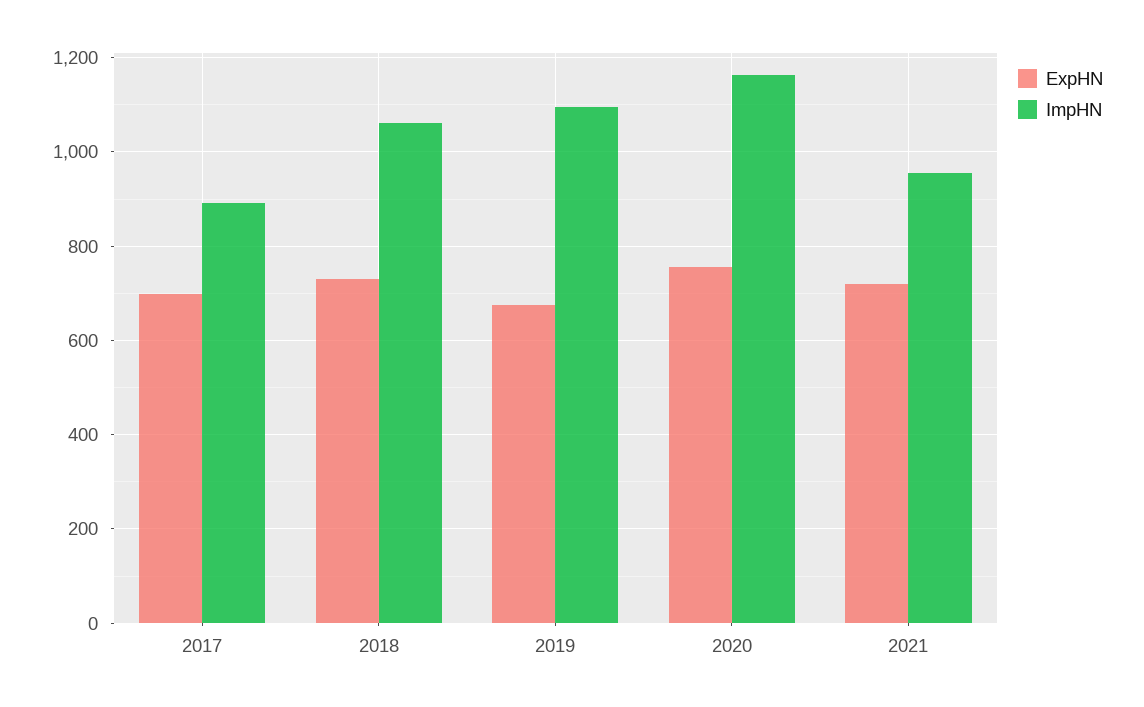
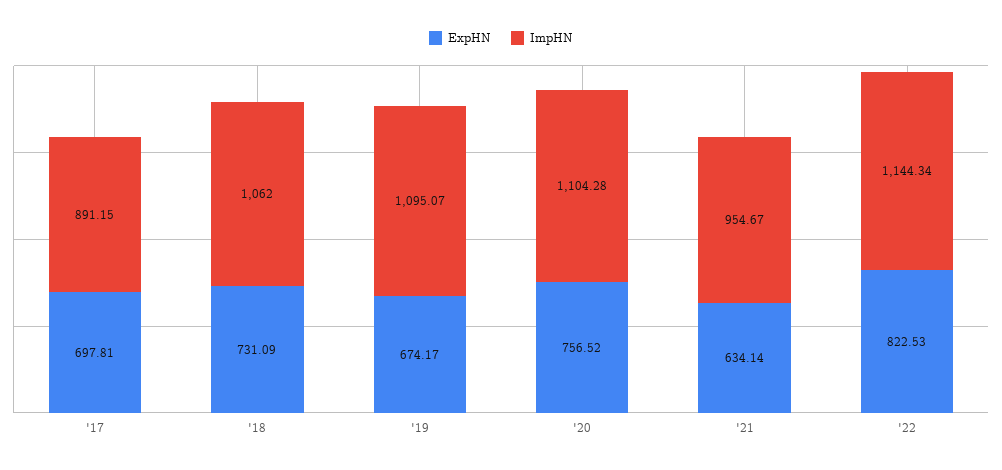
ImpHN, 2020: 1160 -> 1104.28
ExpHN, 2021: 720 -> 634.14
ExpHN, '22: none -> 822.53
ImpHN, '22: none -> 1144.34

